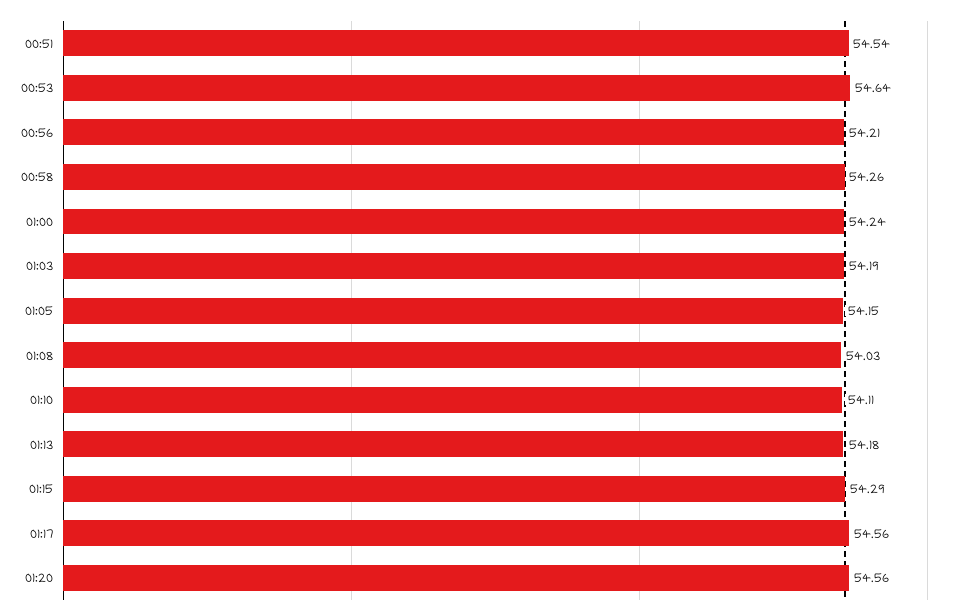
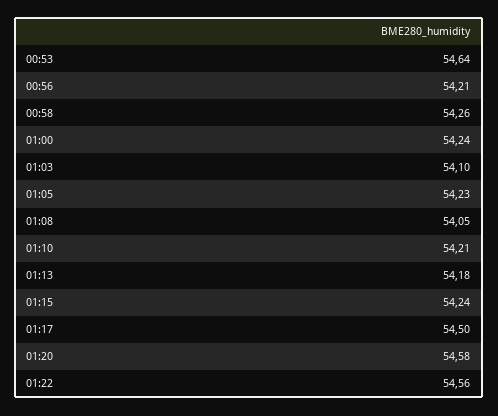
00:51: 54.54 -> none
01:03: 54.19 -> 54.1
01:05: 54.15 -> 54.23
01:08: 54.03 -> 54.05
01:10: 54.11 -> 54.21
01:15: 54.29 -> 54.24
01:17: 54.56 -> 54.5
01:20: 54.56 -> 54.58
01:22: none -> 54.56

